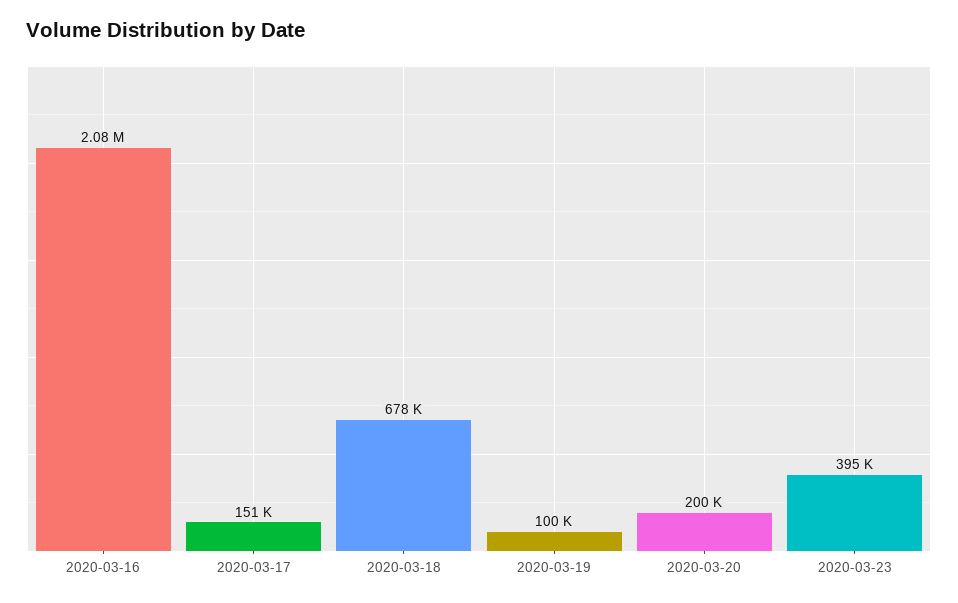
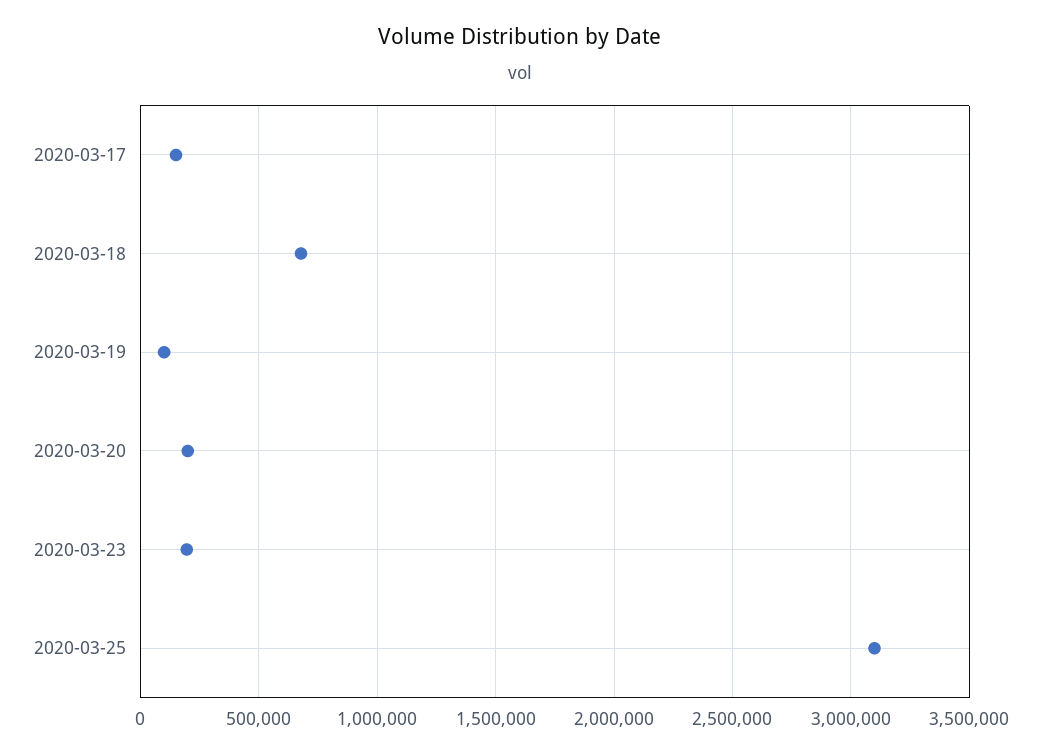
2020-03-16: 2080000 -> none
2020-03-23: 395000 -> 200000
2020-03-25: none -> 3100000

